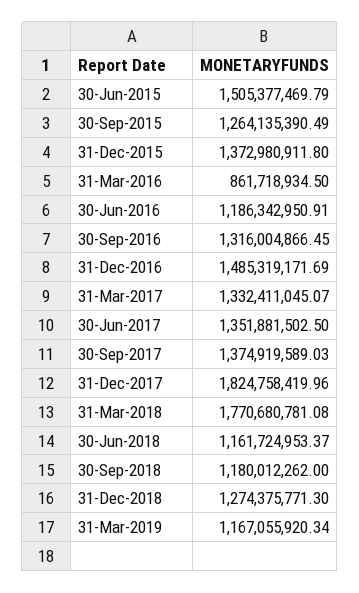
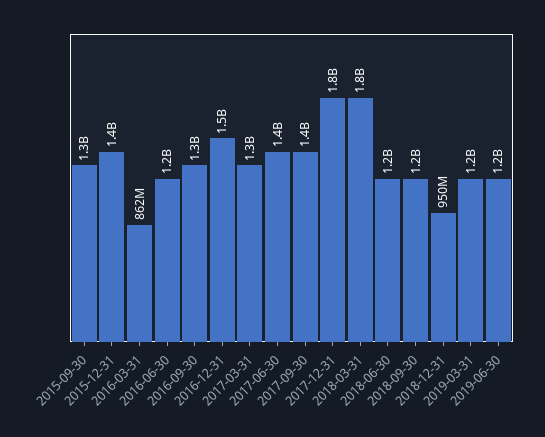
30-Jun-2015: 1505377469.79 -> none
31-Dec-2018: 1274375771.3 -> 950000000
2019-06-30: none -> 1200000000

